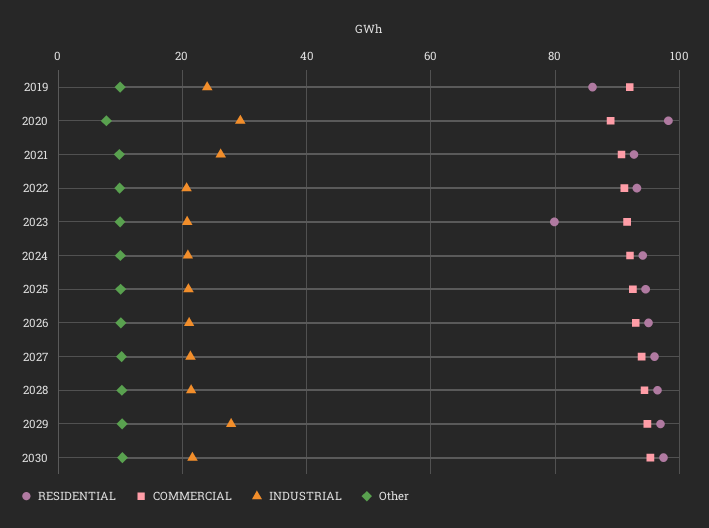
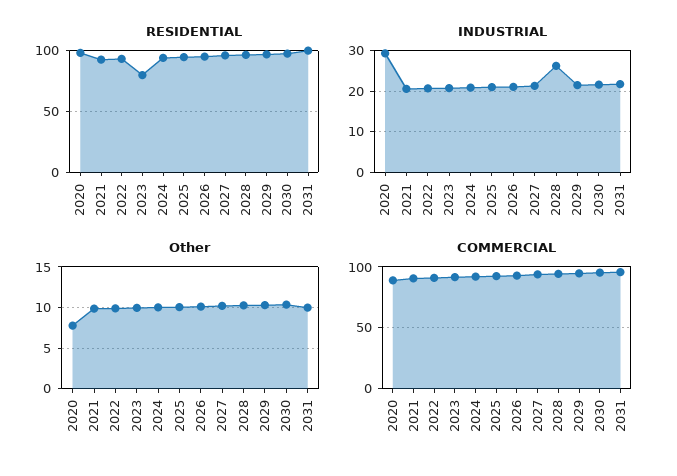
RESIDENTIAL, 2019: 86 -> none
COMMERCIAL, 2019: 92 -> none
INDUSTRIAL, 2019: 24 -> none
Other, 2019: 10 -> none
INDUSTRIAL, 2021: 26 -> 20
INDUSTRIAL, 2028: 22 -> 26
INDUSTRIAL, 2029: 28 -> 22
RESIDENTIAL, 2031: none -> 100
INDUSTRIAL, 2031: none -> 22
Other, 2031: none -> 10
COMMERCIAL, 2031: none -> 95

